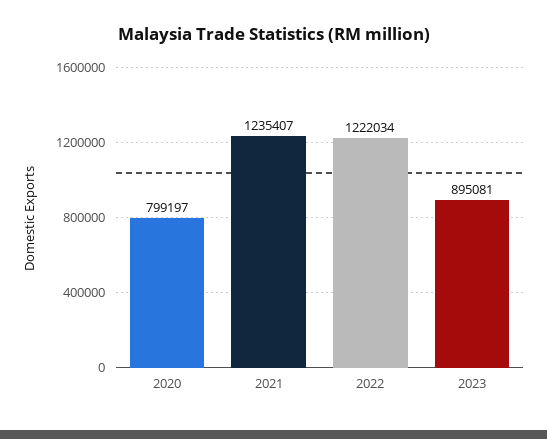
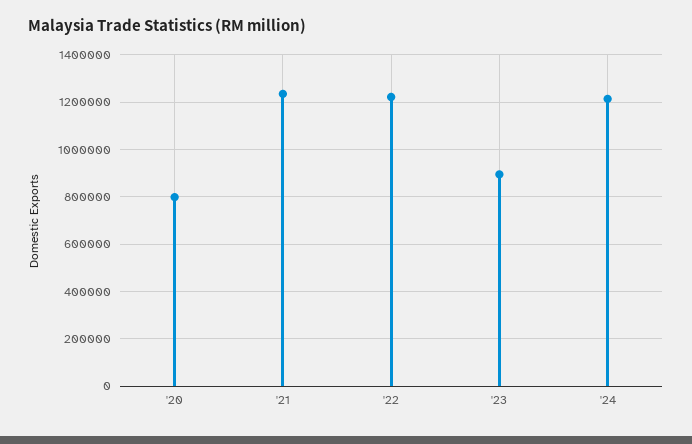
'24: none -> 1200000

